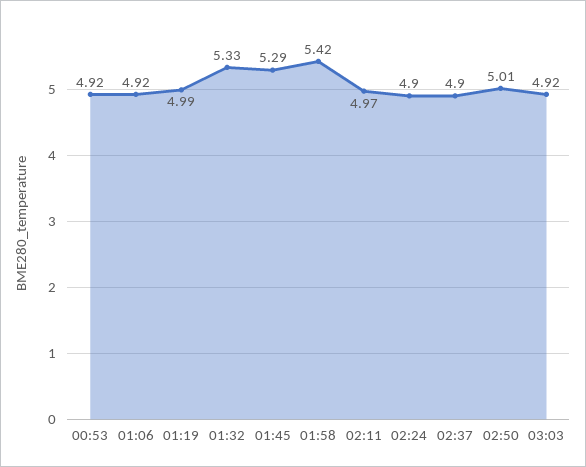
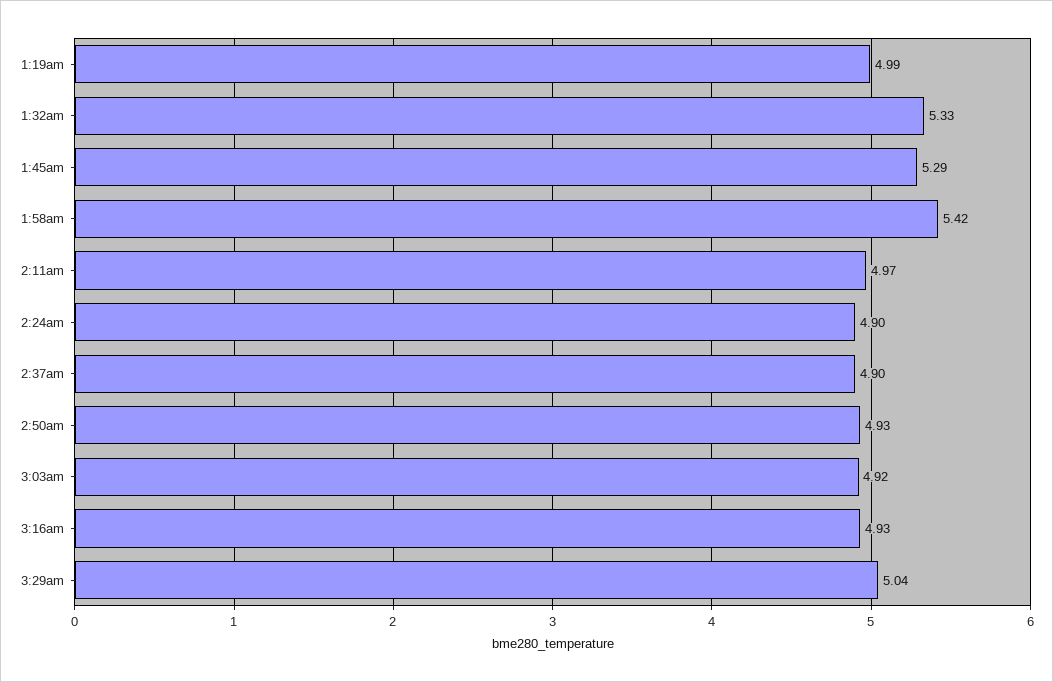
00:53: 4.92 -> none
01:06: 4.92 -> none
02:50: 5.01 -> 4.93
3:16am: none -> 4.93
3:29am: none -> 5.04

